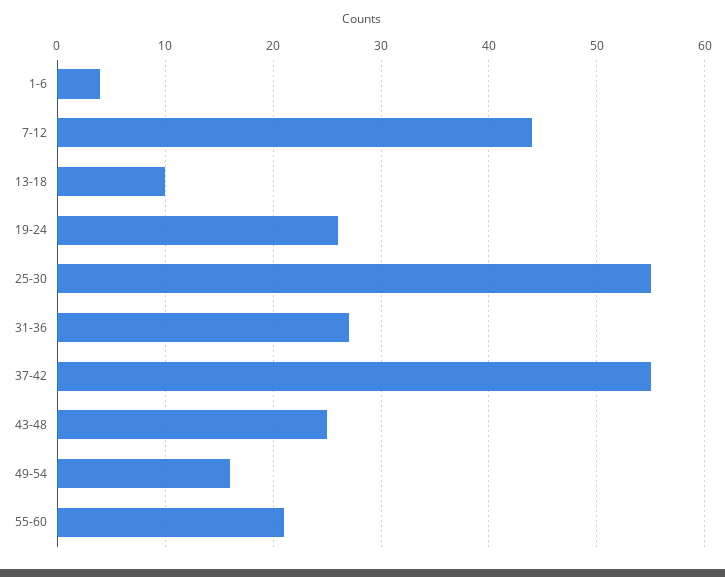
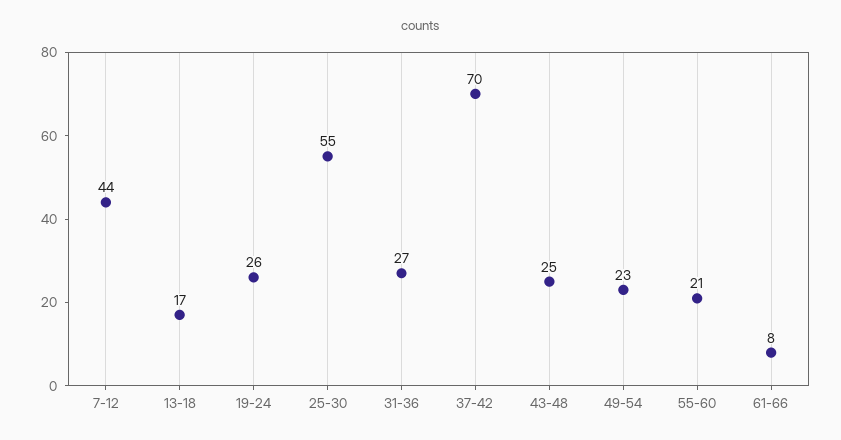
1-6: 4 -> none
13-18: 10 -> 17
37-42: 55 -> 70
49-54: 16 -> 23
61-66: none -> 8

